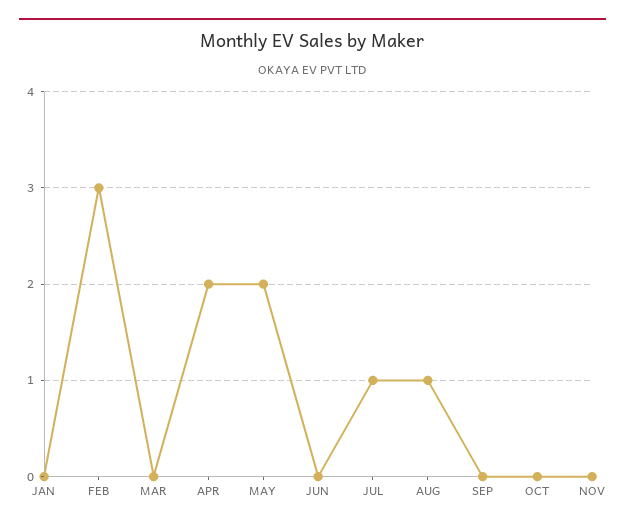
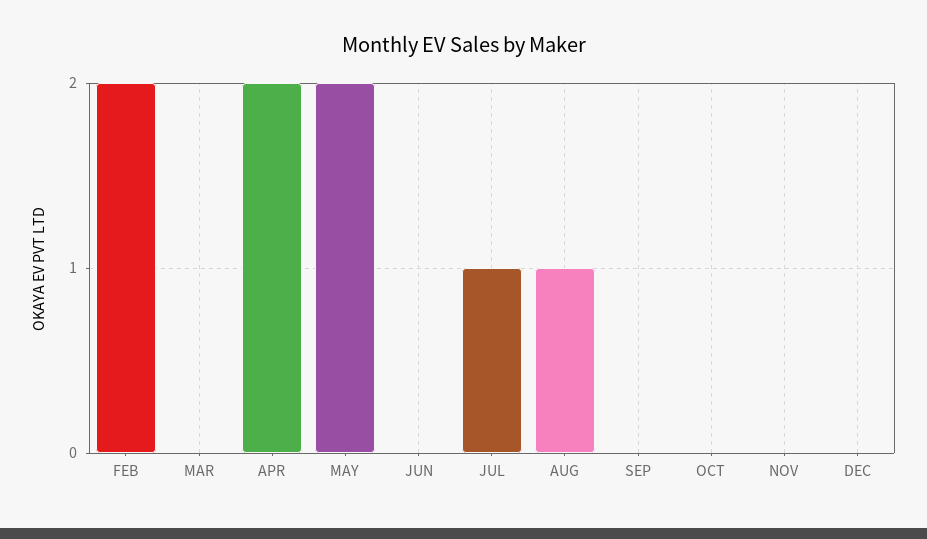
JAN: 0 -> none
FEB: 3 -> 2
DEC: none -> 0

